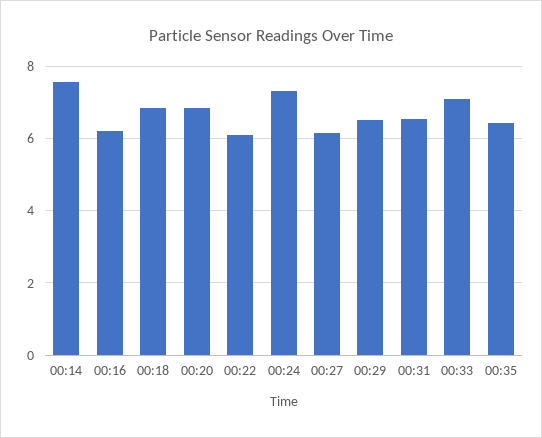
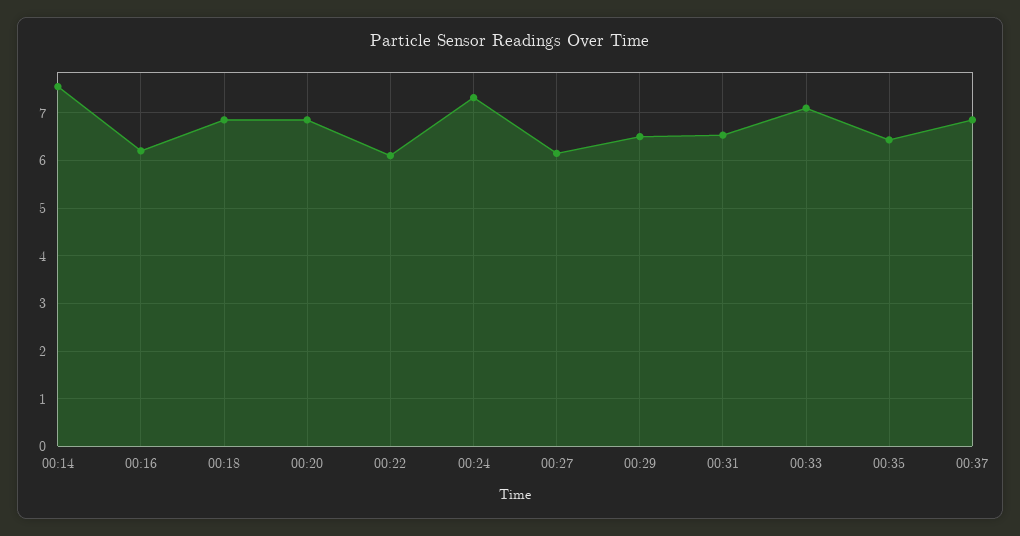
00:37: none -> 6.8

